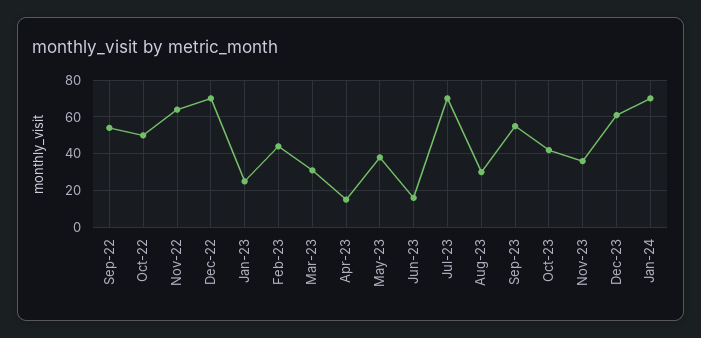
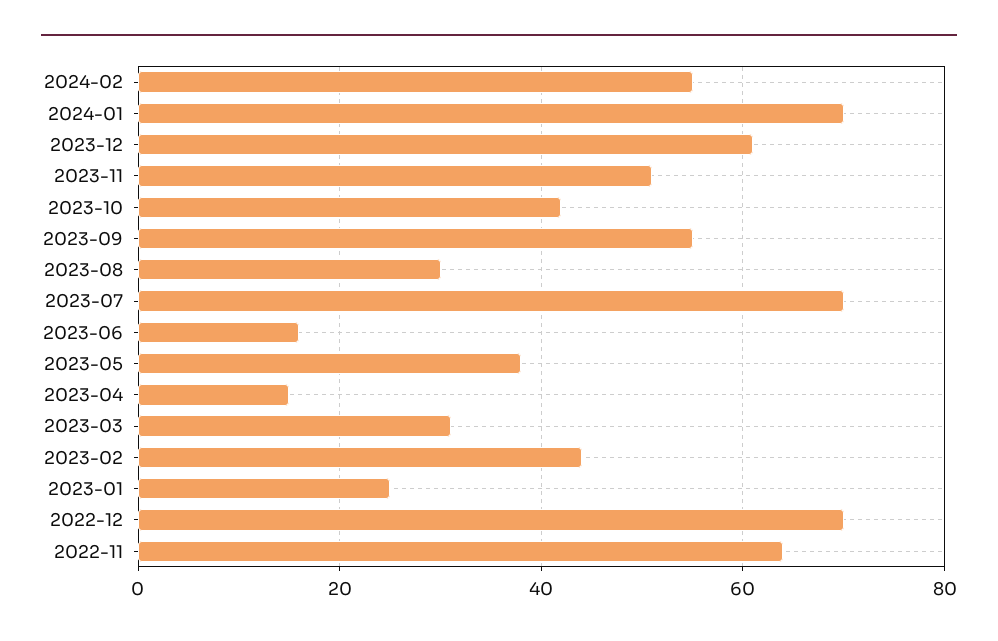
Sep-22: 55 -> none
Oct-22: 50 -> none
Nov-23: 35 -> 50
2024-02: none -> 55

